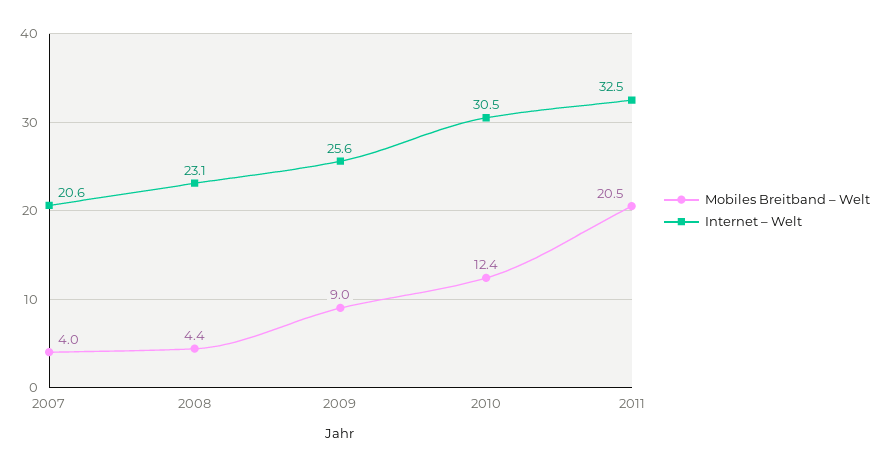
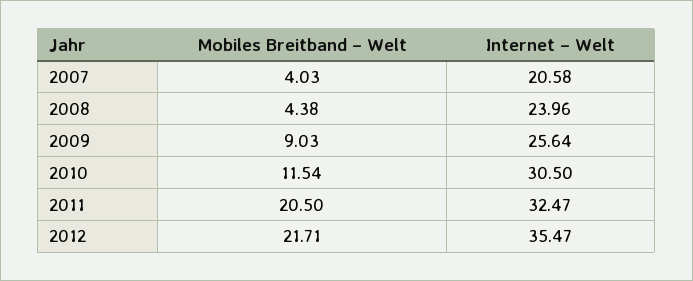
Internet – Welt, 2008: 23.1 -> 23.96
Mobiles Breitband – Welt, 2010: 12.4 -> 11.54
Mobiles Breitband – Welt, 2012: none -> 21.71
Internet – Welt, 2012: none -> 35.47

